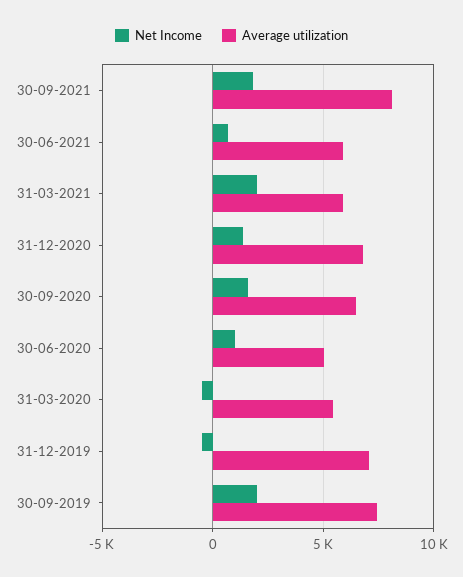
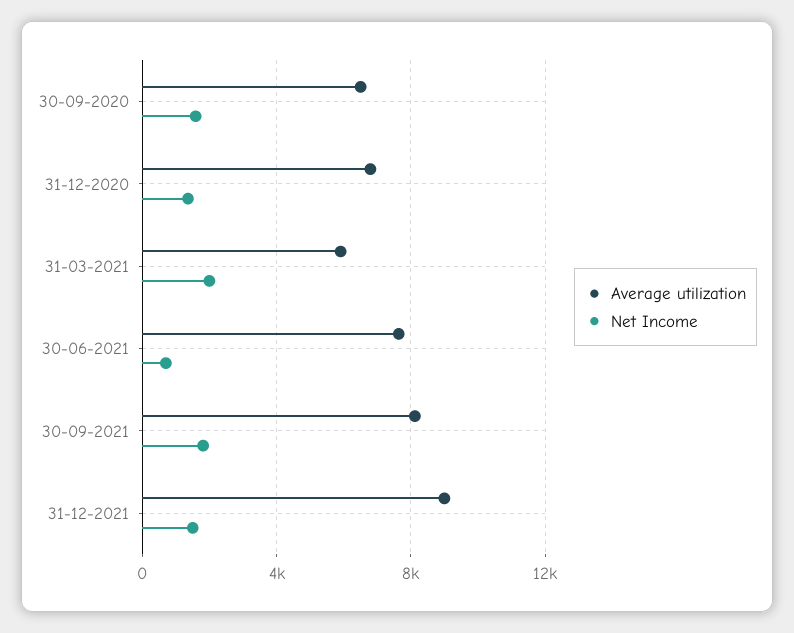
Average utilization, 30-06-2021: 6000 -> 7500
Net Income, 30-06-2020: 1000 -> none
Average utilization, 30-06-2020: 5000 -> none
Net Income, 31-03-2020: -500 -> none
Average utilization, 31-03-2020: 5500 -> none
Net Income, 31-12-2019: -500 -> none
Average utilization, 31-12-2019: 7000 -> none
Net Income, 30-09-2019: 2000 -> none
Average utilization, 30-09-2019: 7500 -> none
Average utilization, 31-12-2021: none -> 9000
Net Income, 31-12-2021: none -> 1500

